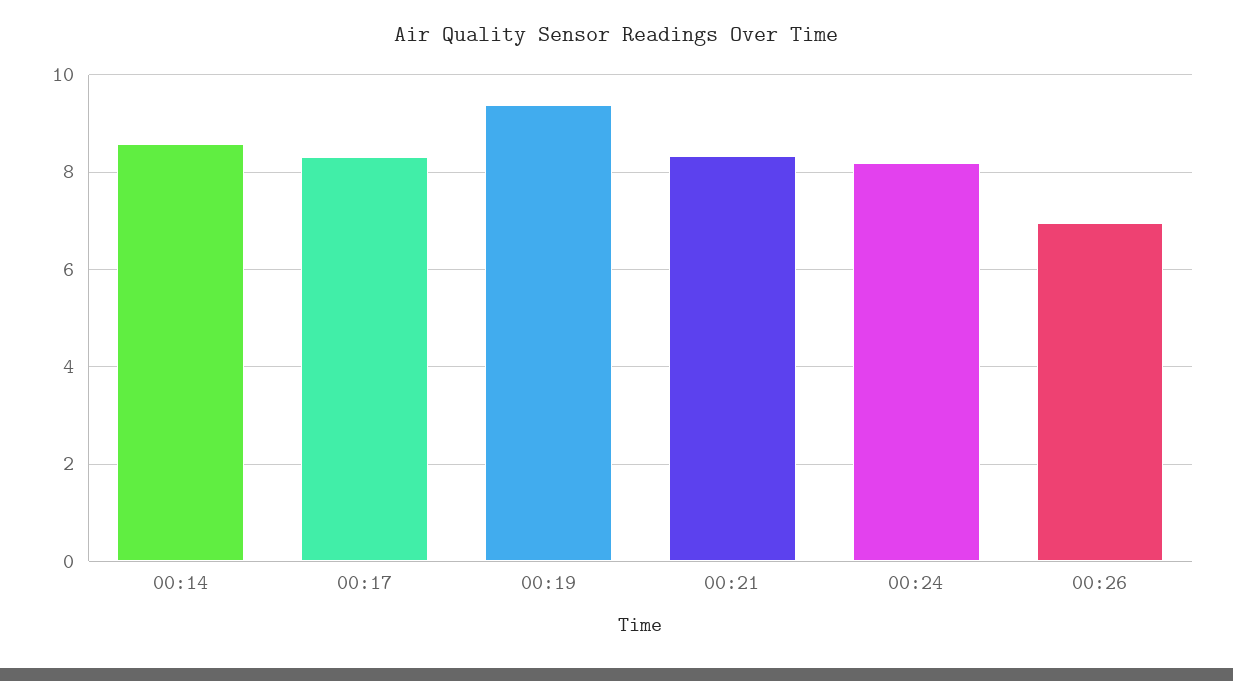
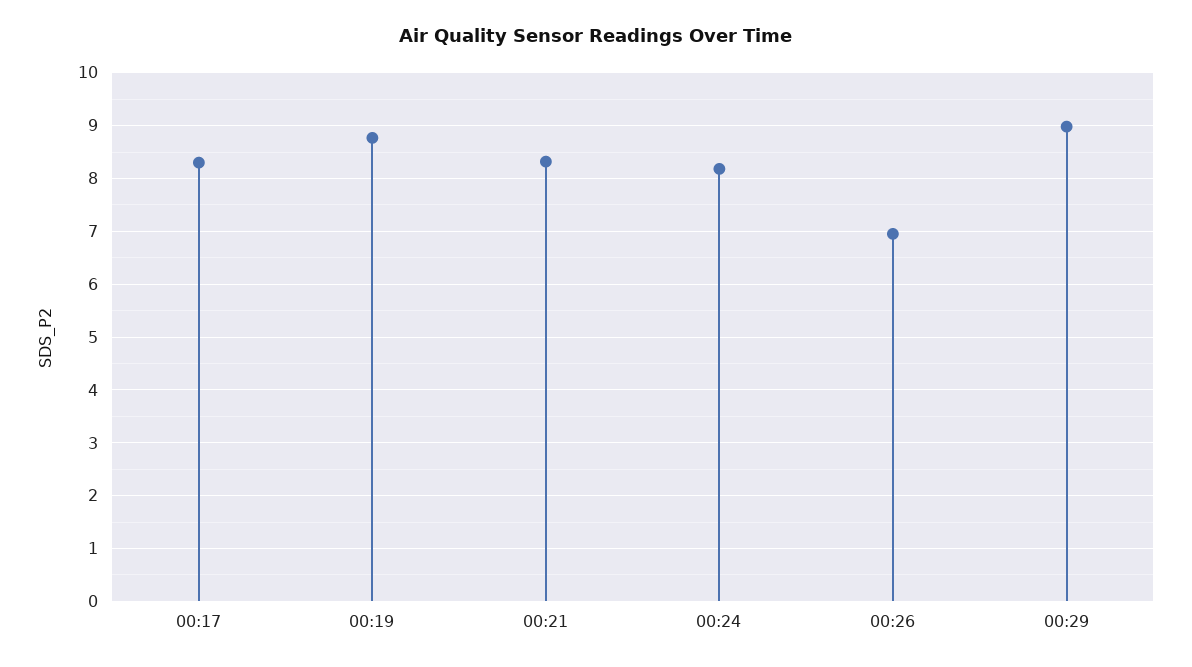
00:14: 8.6 -> none
00:19: 9.4 -> 8.8
00:29: none -> 9

